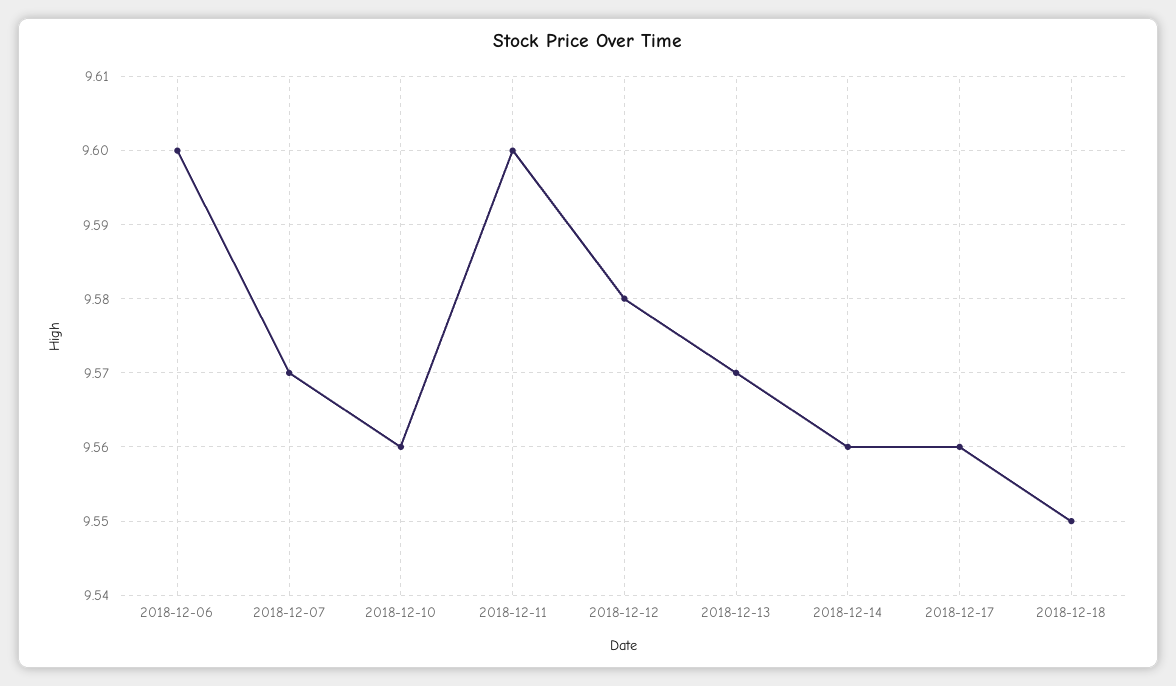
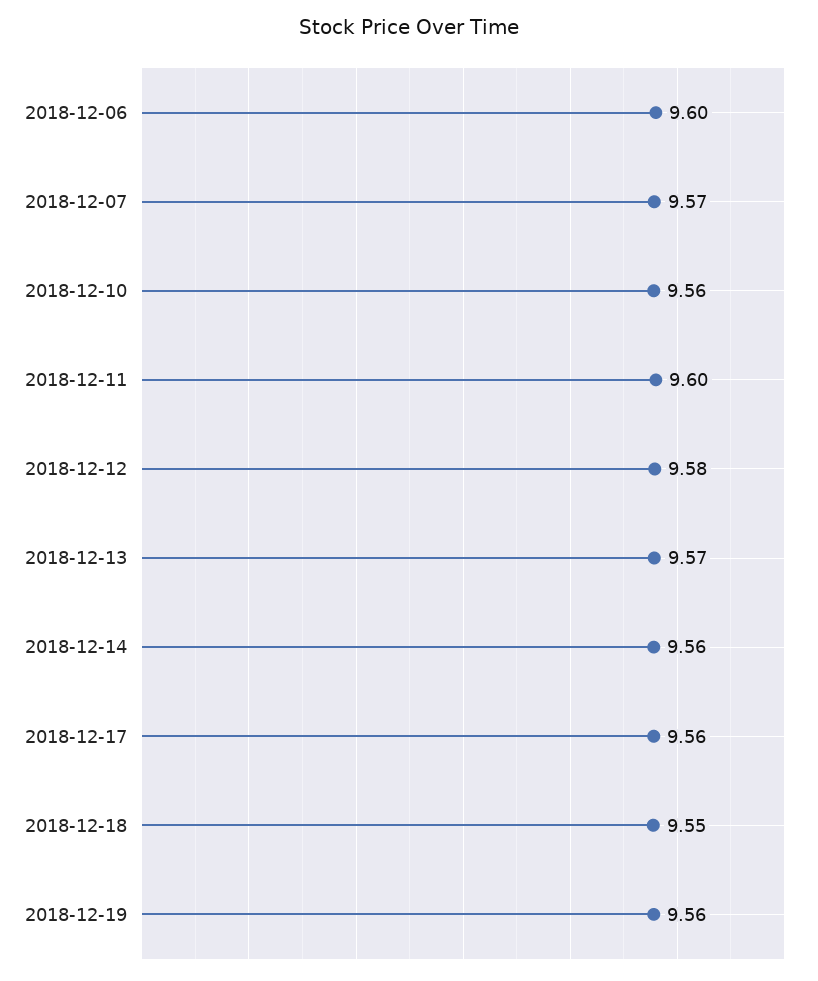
2018-12-19: none -> 9.56

